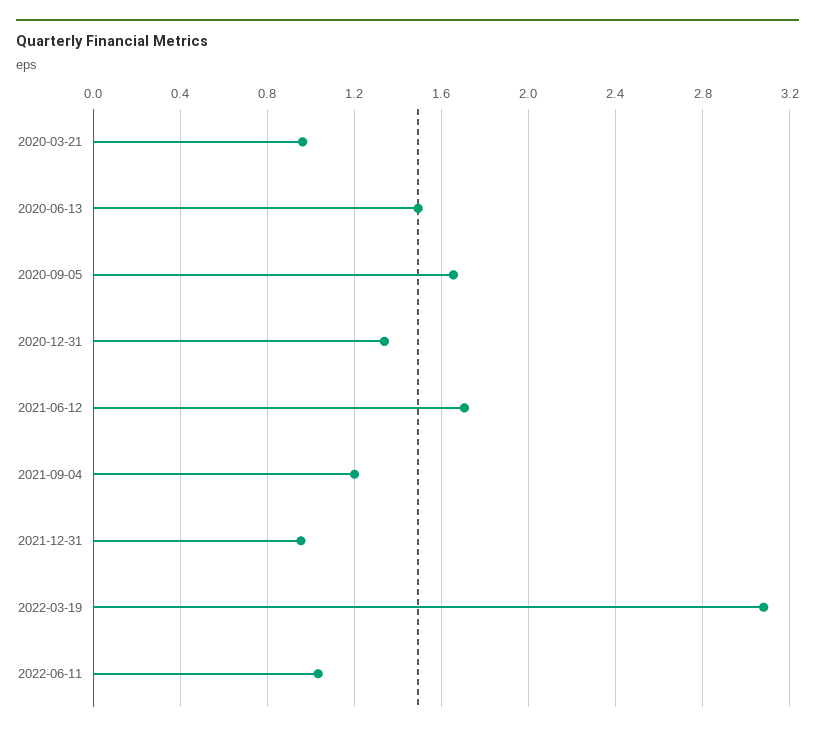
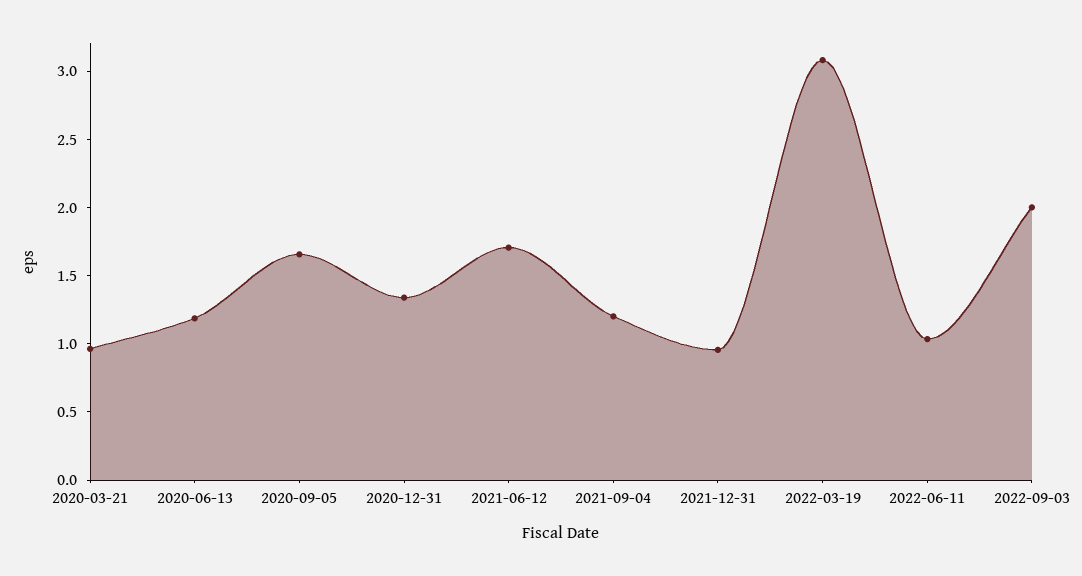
2020-06-13: 1.5 -> 1.2
2022-09-03: none -> 2

